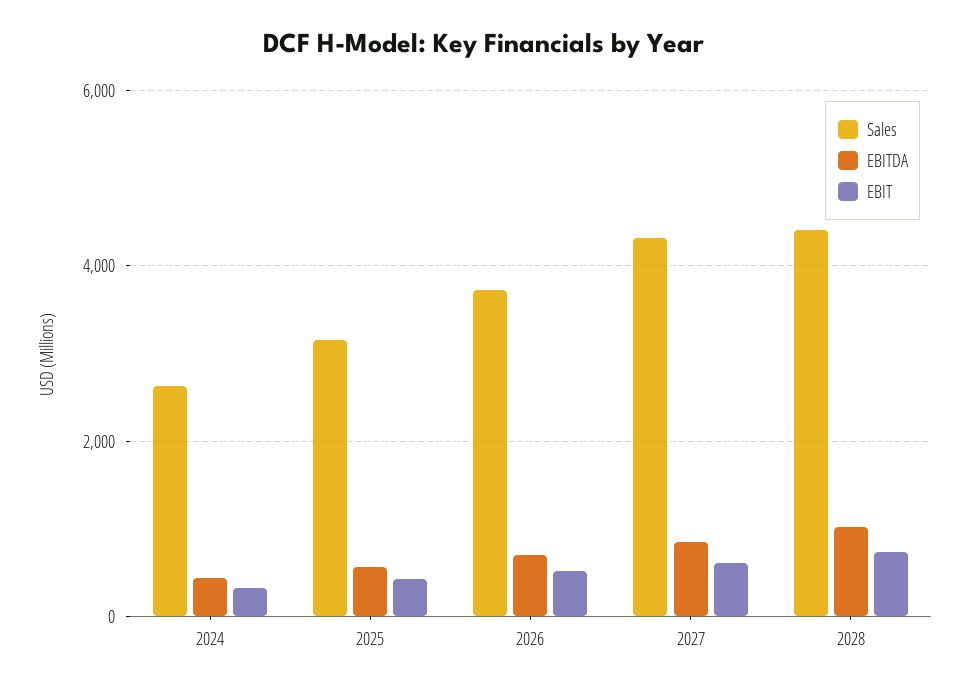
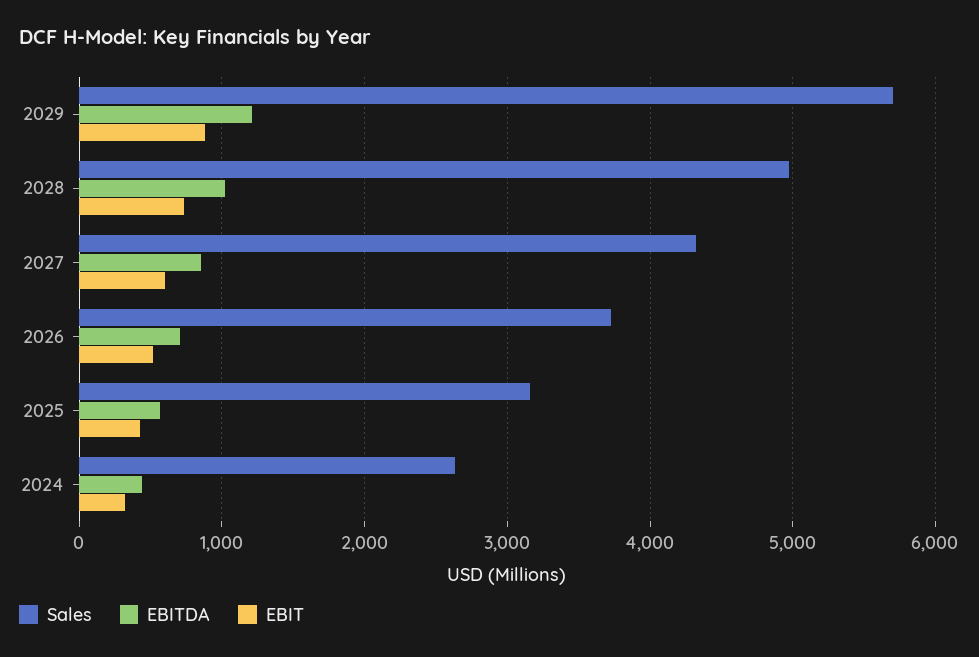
Sales, 2028: 4400 -> 5000
Sales, 2029: none -> 5700
EBITDA, 2029: none -> 1200
EBIT, 2029: none -> 900

